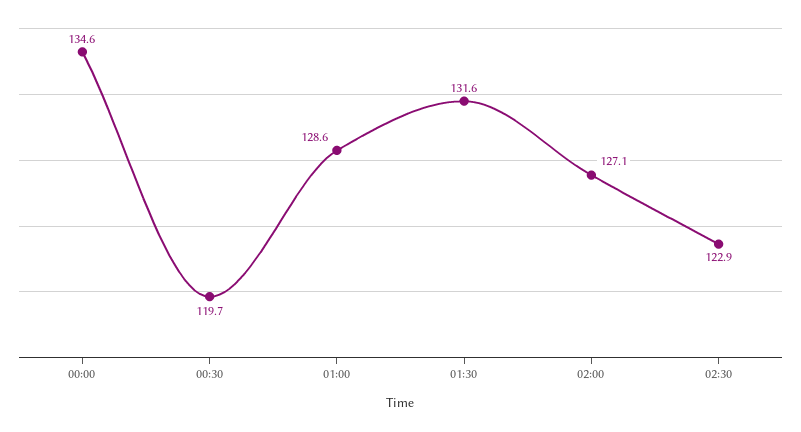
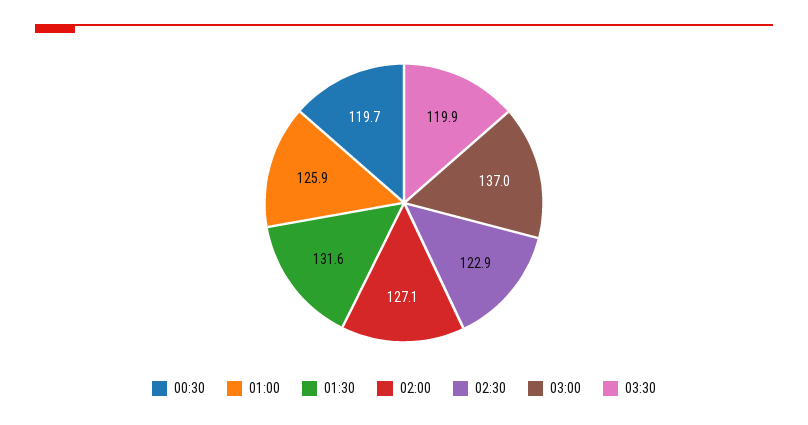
00:00: 134.6 -> none
01:00: 128.6 -> 125.9
03:00: none -> 137
03:30: none -> 119.9

